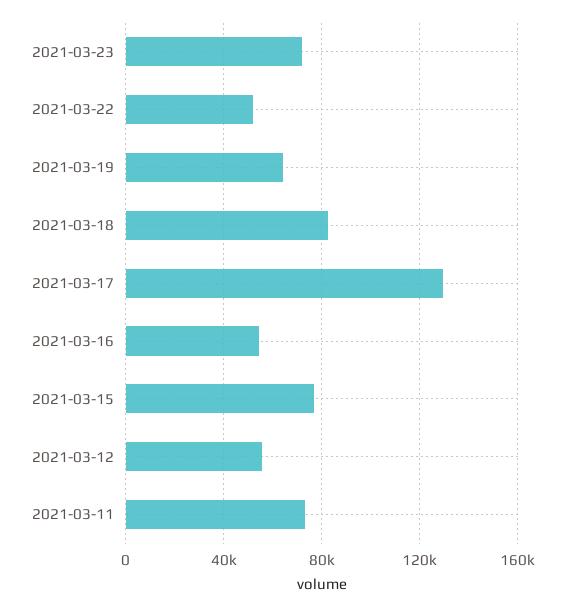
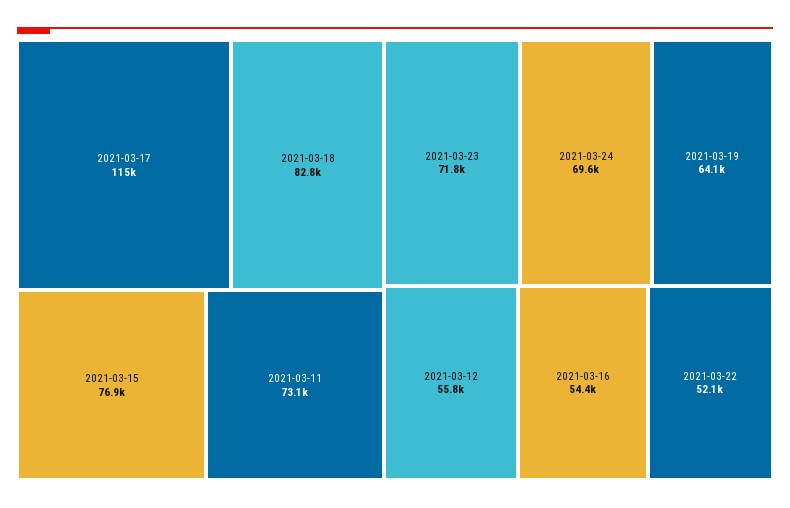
2021-03-17: 130000 -> 115000
2021-03-24: none -> 69600

